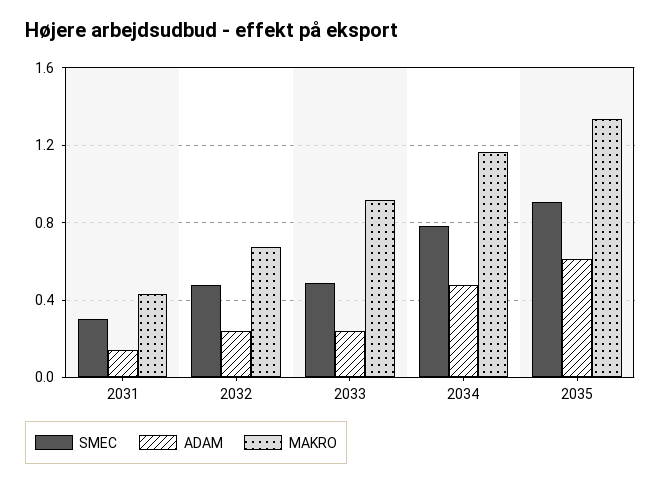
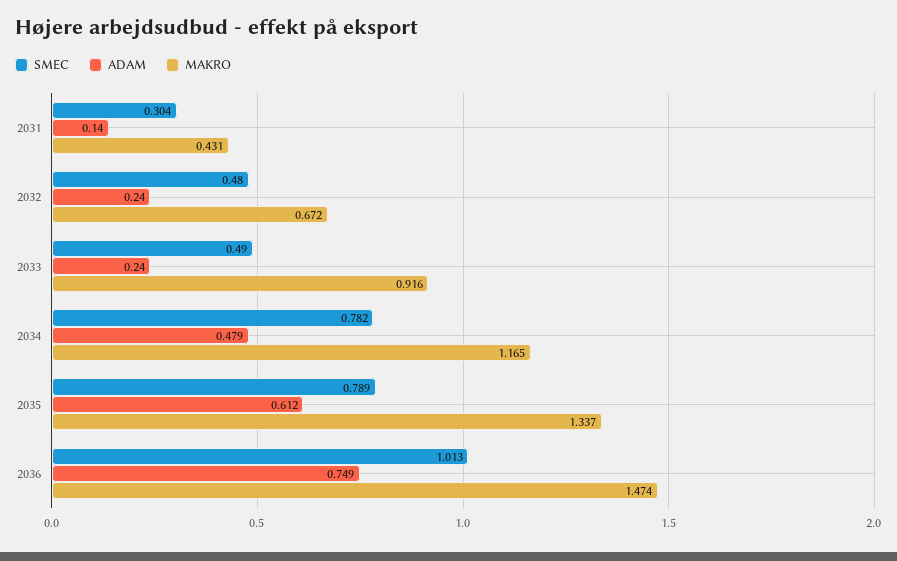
SMEC, 2035: 0.9 -> 0.789
SMEC, 2036: none -> 1.013
ADAM, 2036: none -> 0.749
MAKRO, 2036: none -> 1.474

